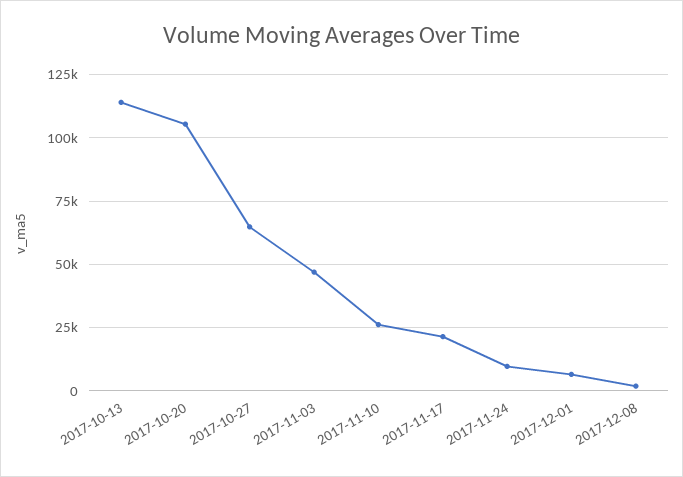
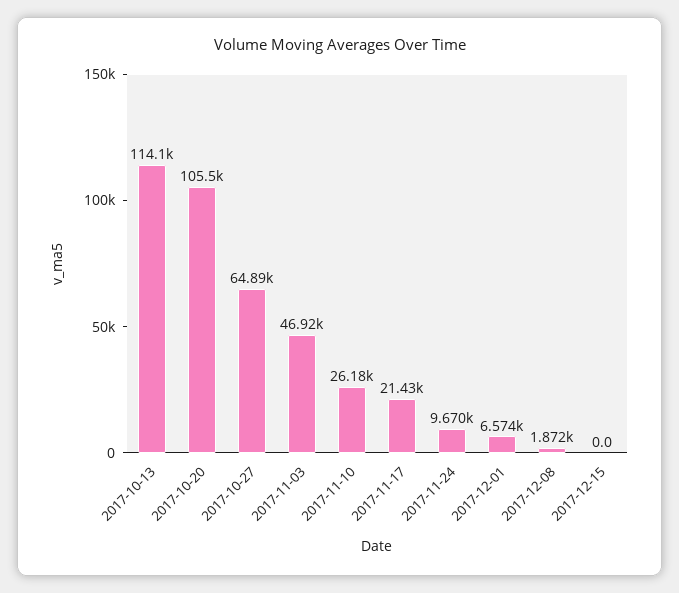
2017-12-15: none -> 0

